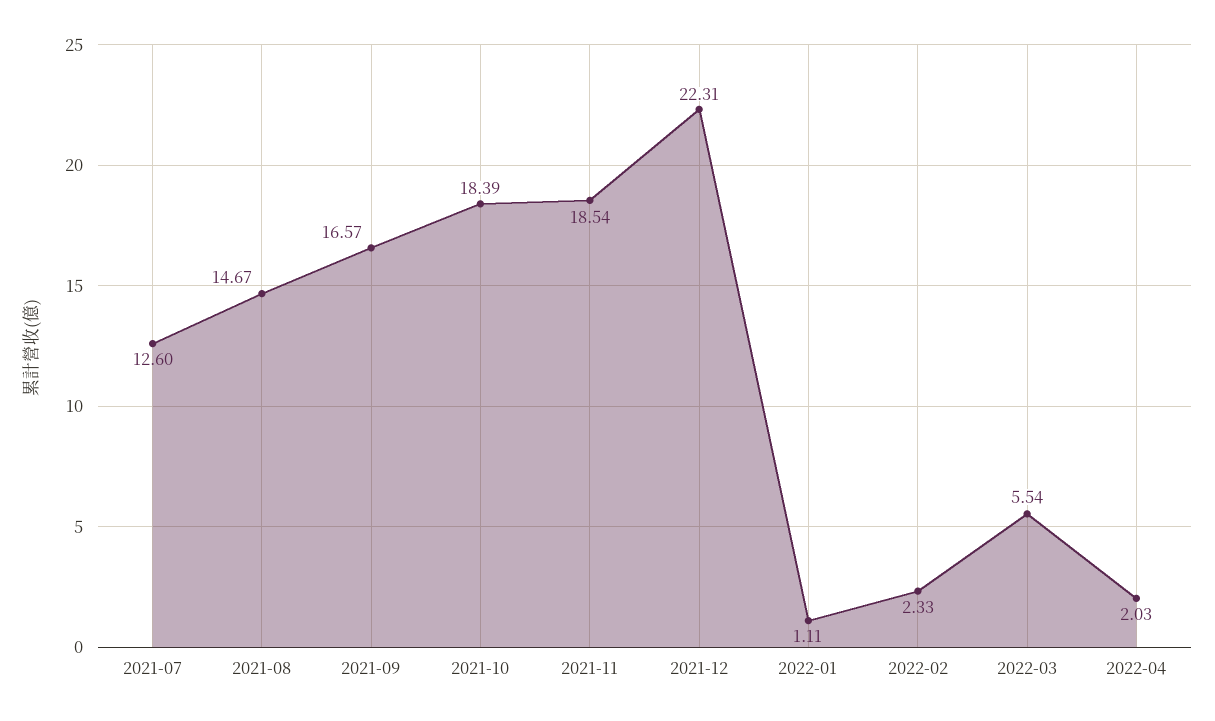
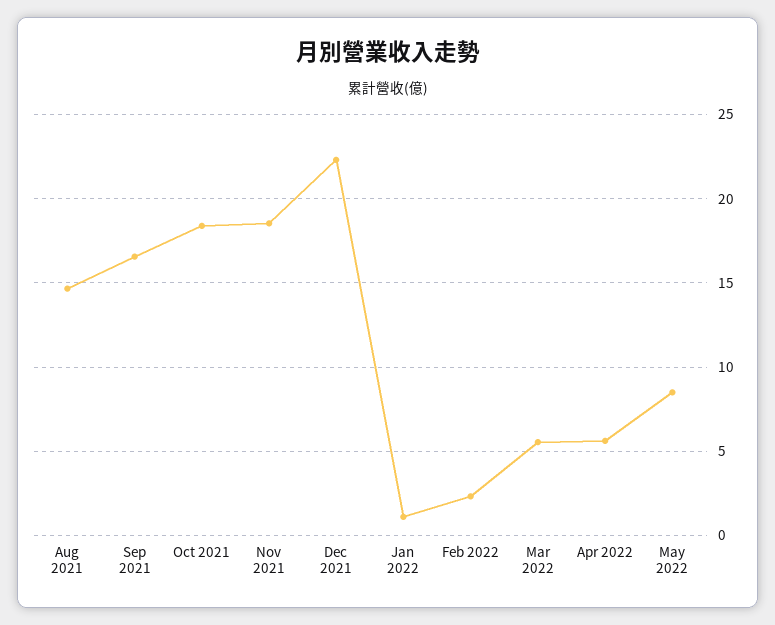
2021-07: 12.6 -> none
2022-04: 2.03 -> 5.5
May 2022: none -> 8.5

